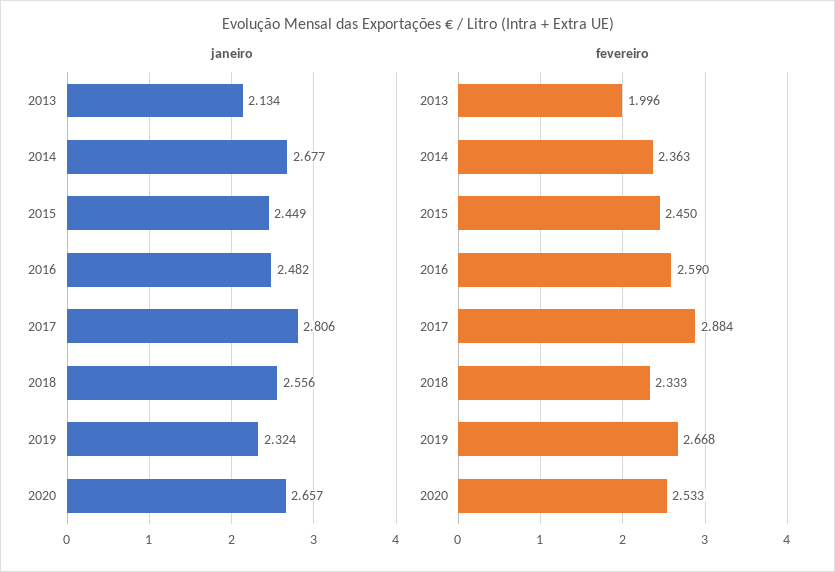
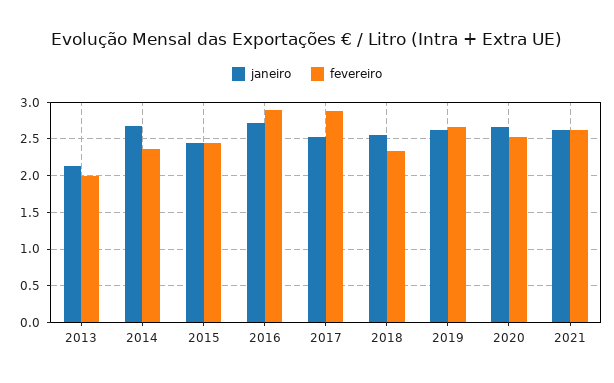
janeiro, 2016: 2.482 -> 2.7
janeiro, 2017: 2.806 -> 2.5
janeiro, 2019: 2.324 -> 2.6
fevereiro, 2016: 2.59 -> 2.9
janeiro, 2021: none -> 2.6
fevereiro, 2021: none -> 2.6

